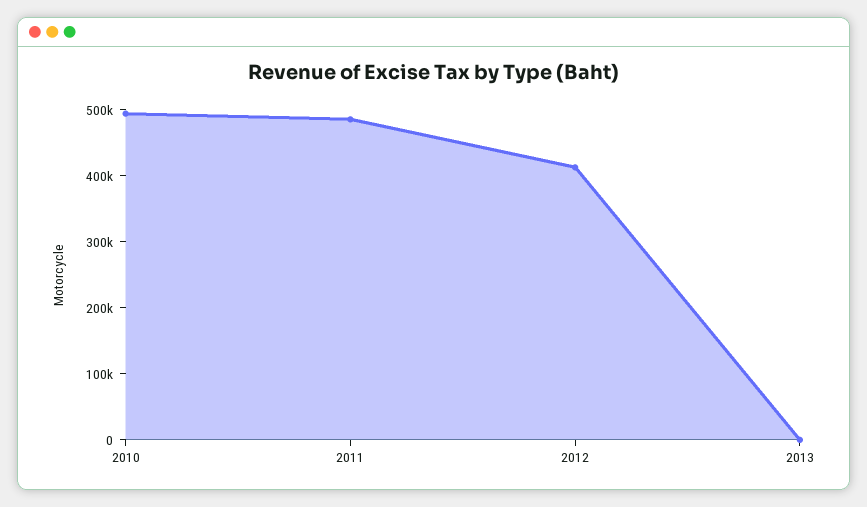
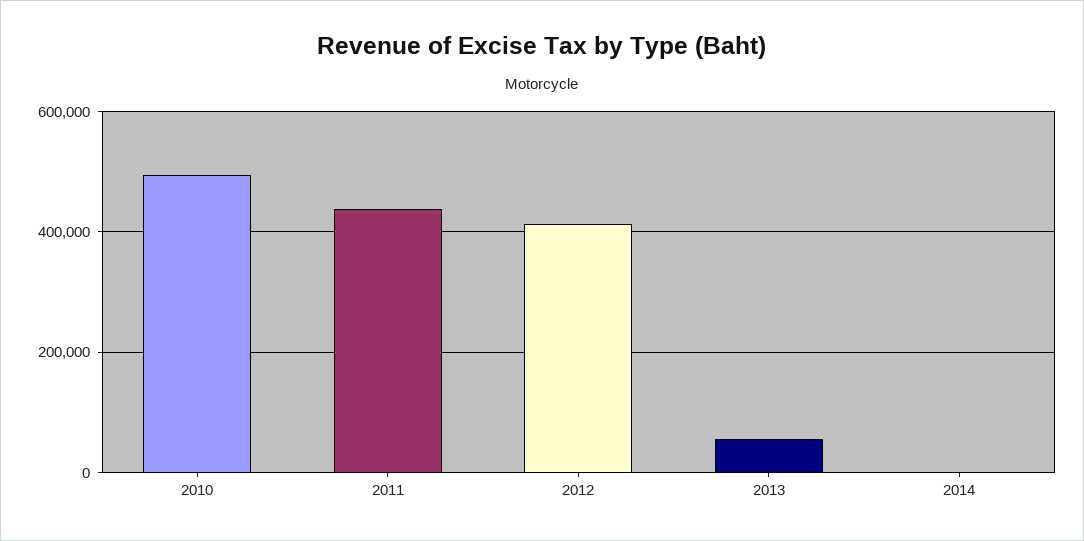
2011: 480000 -> 440000
2013: 0 -> 60000
2014: none -> 0

